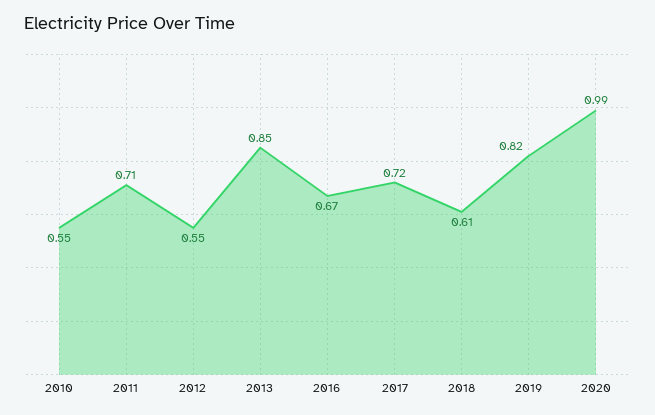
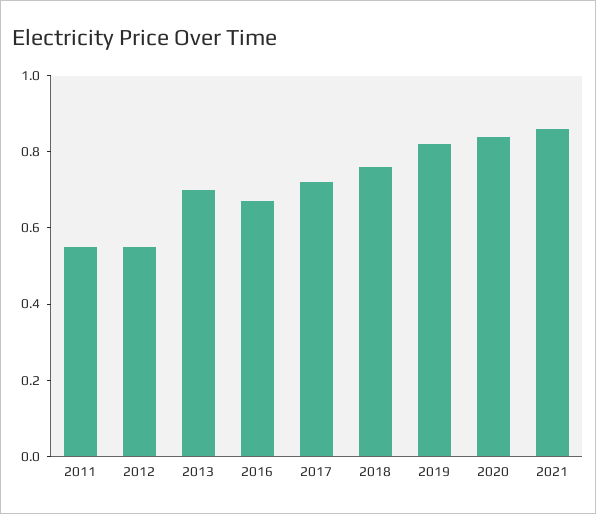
2010: 0.55 -> none
2011: 0.71 -> 0.55
2013: 0.85 -> 0.7
2018: 0.61 -> 0.75
2020: 0.99 -> 0.85
2021: none -> 0.85

